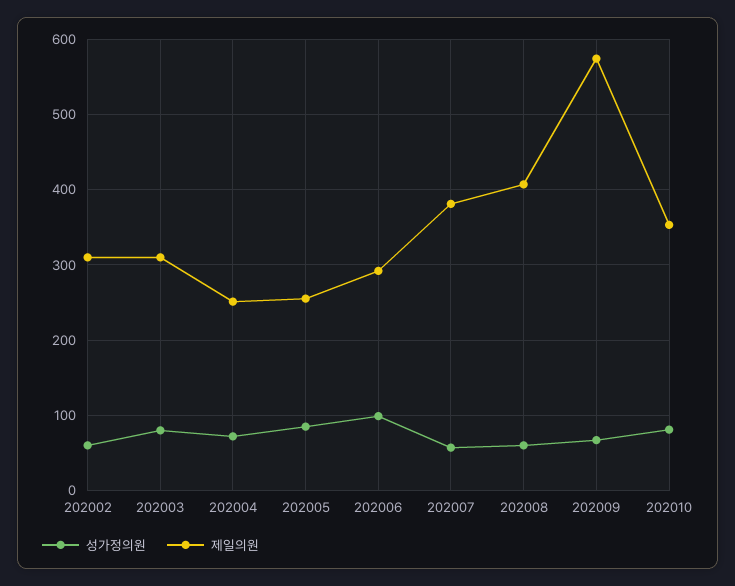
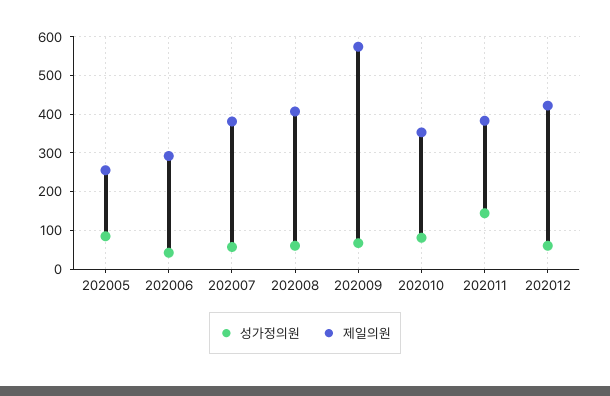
성가정의원, 202002: 60 -> none
제일의원, 202002: 310 -> none
성가정의원, 202003: 80 -> none
제일의원, 202003: 310 -> none
성가정의원, 202004: 70 -> none
제일의원, 202004: 250 -> none
성가정의원, 202006: 100 -> 40
성가정의원, 202011: none -> 140
제일의원, 202011: none -> 380
성가정의원, 202012: none -> 60
제일의원, 202012: none -> 420

